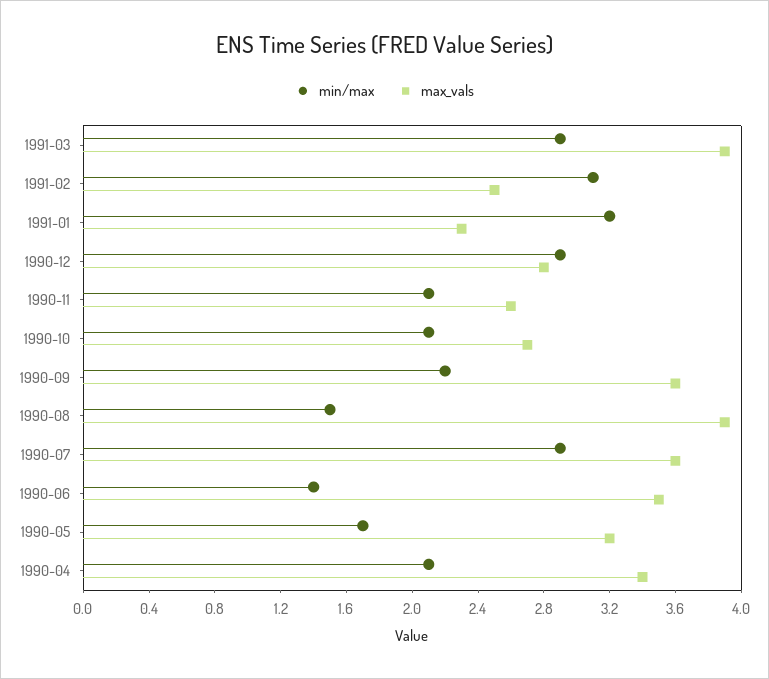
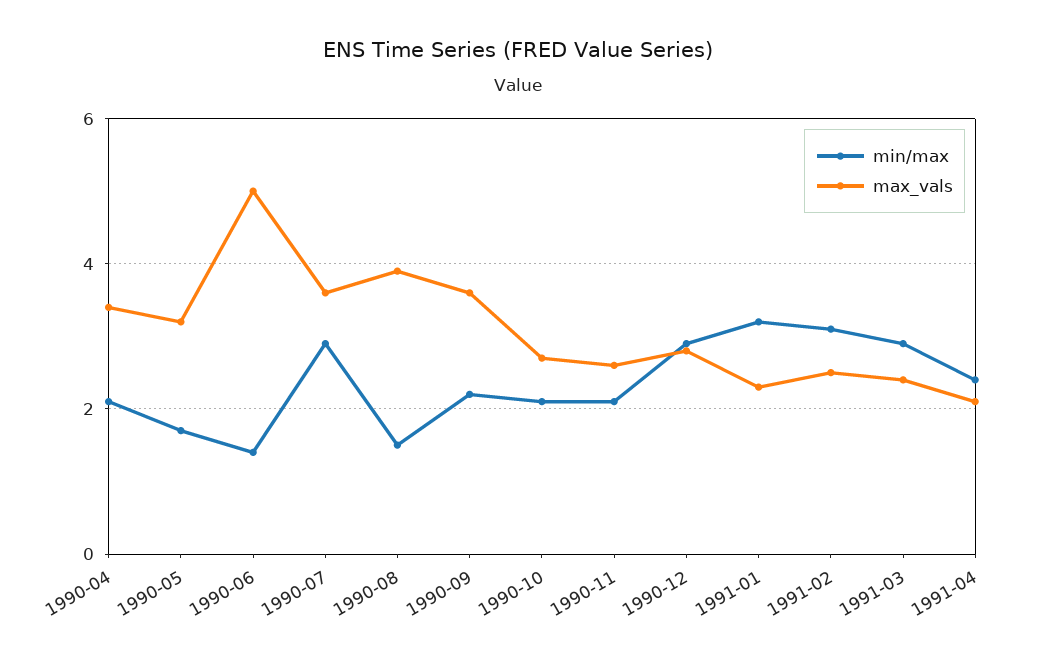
max_vals, 1991-03: 3.9 -> 2.5
max_vals, 1990-06: 3.5 -> 5
min/max, 1991-04: none -> 2.5
max_vals, 1991-04: none -> 2

